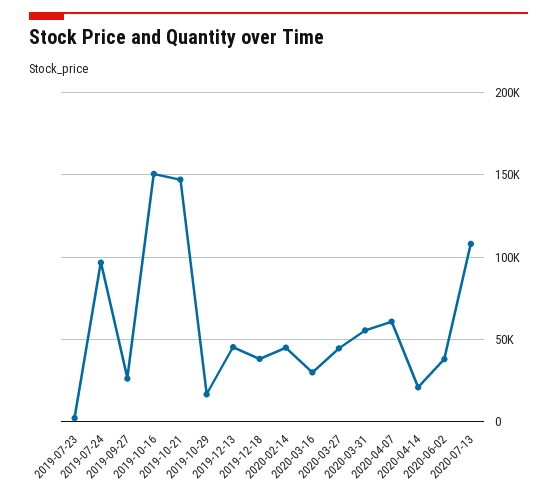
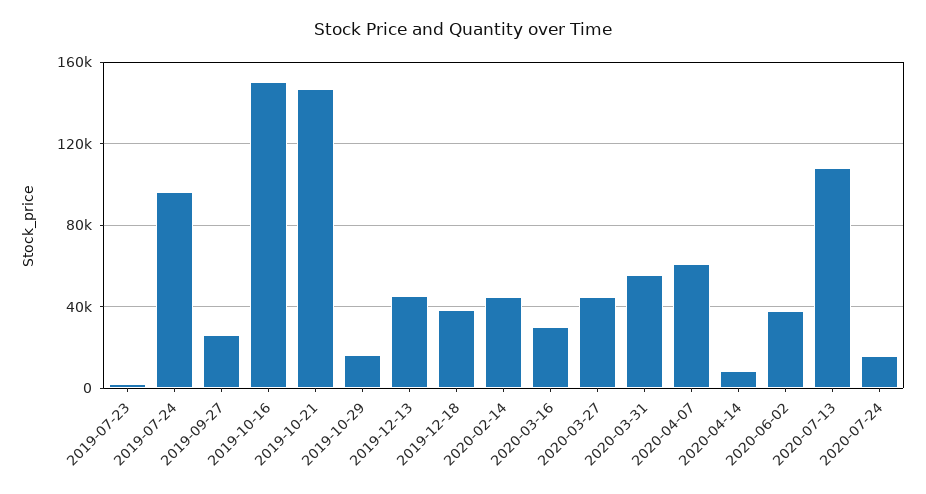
2020-04-14: 20000 -> 10000
2020-07-24: none -> 15000

